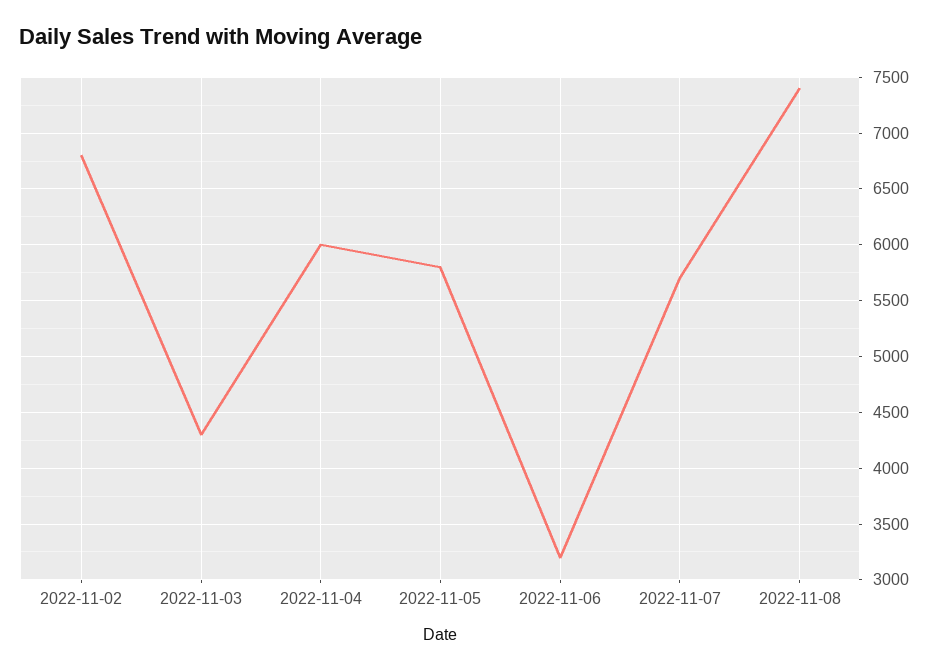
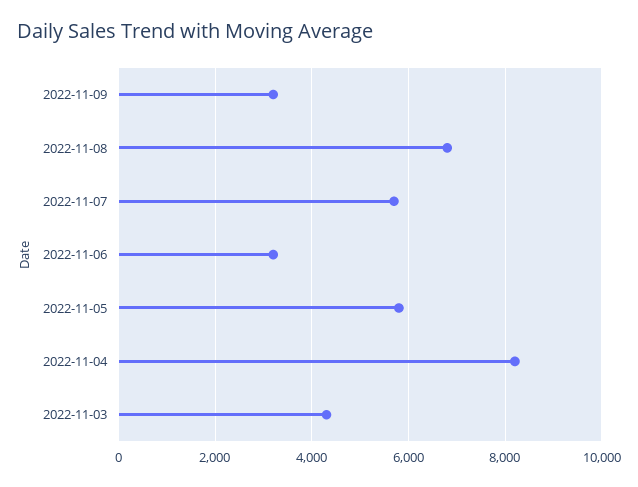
2022-11-02: 6800 -> none
2022-11-04: 6000 -> 8200
2022-11-08: 7400 -> 6800
2022-11-09: none -> 3200

